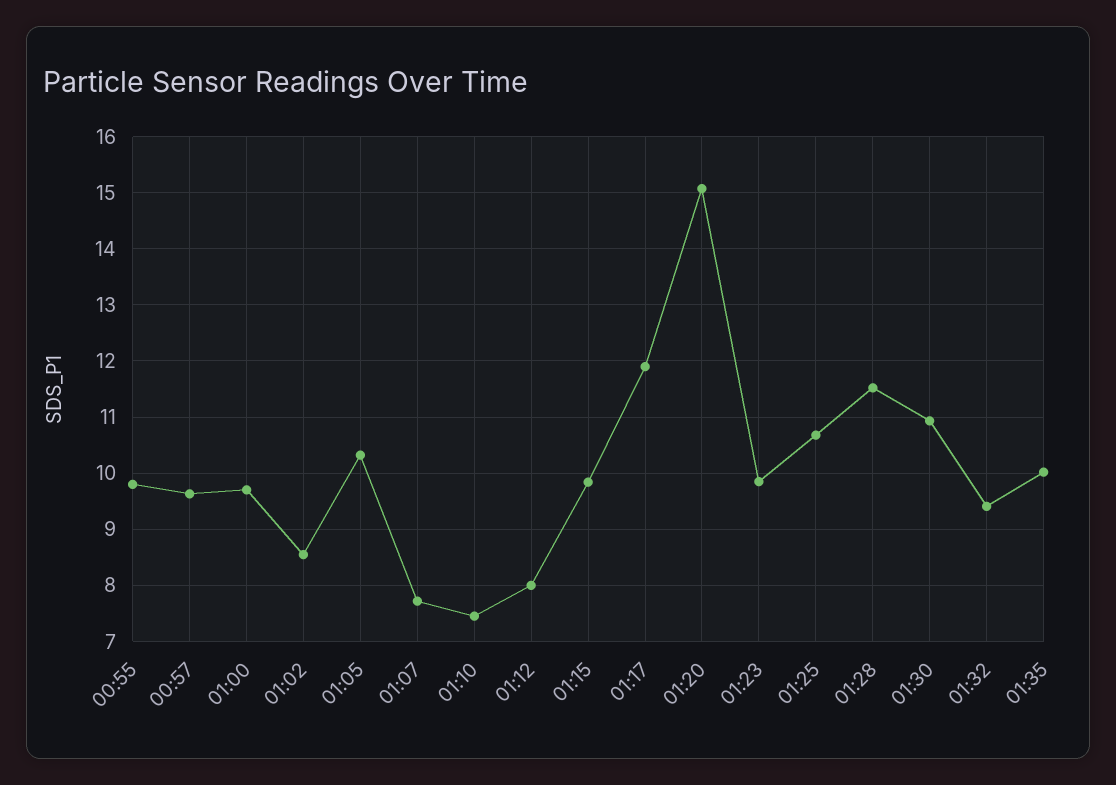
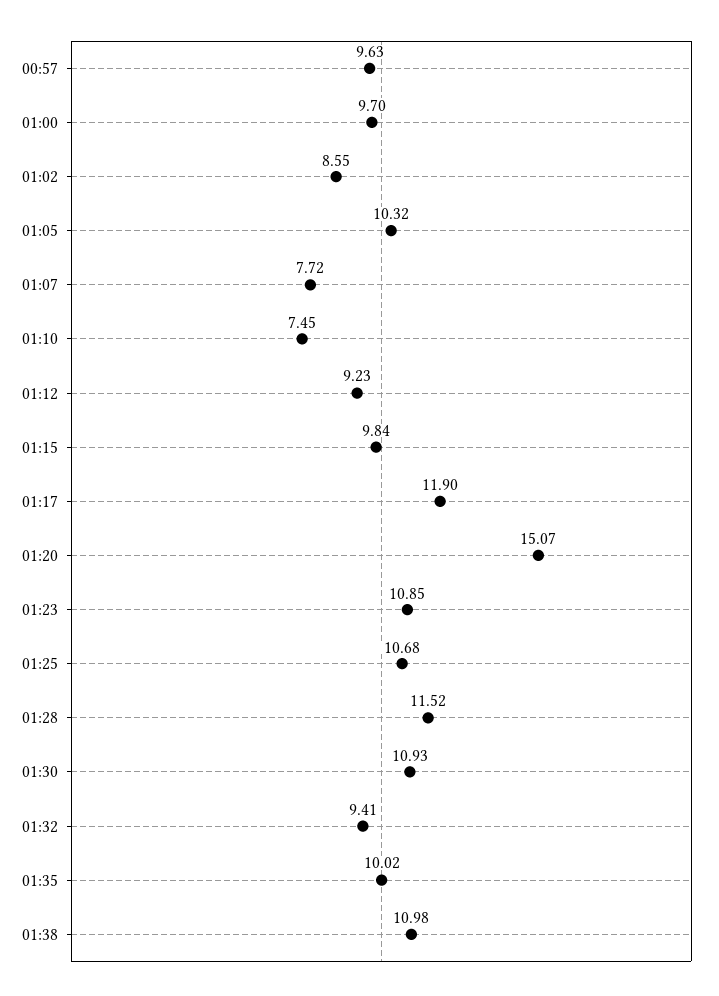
00:55: 9.8 -> none
01:12: 8 -> 9.23
01:23: 9.8 -> 10.85
01:38: none -> 10.98

